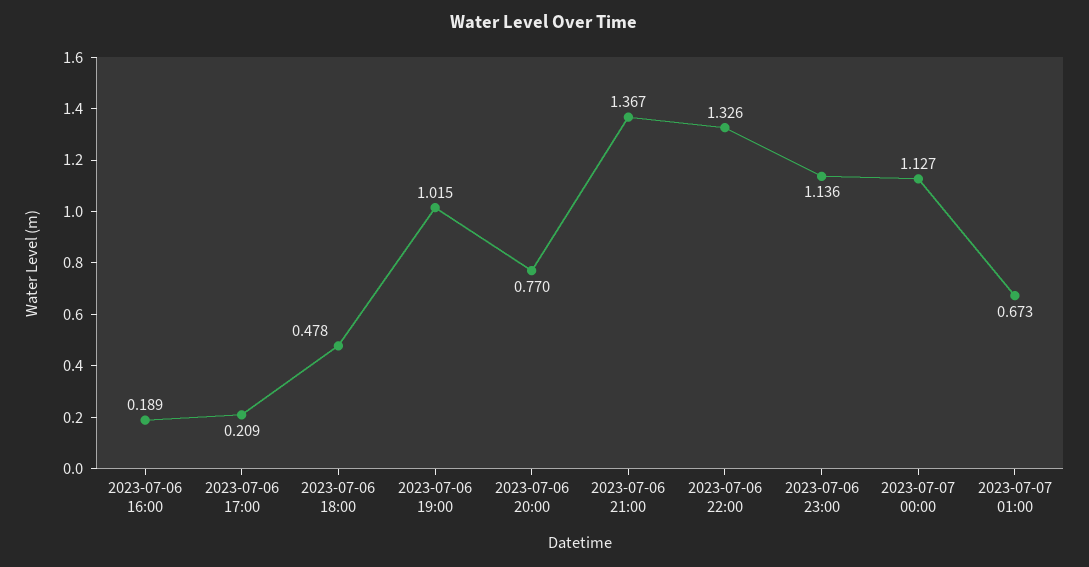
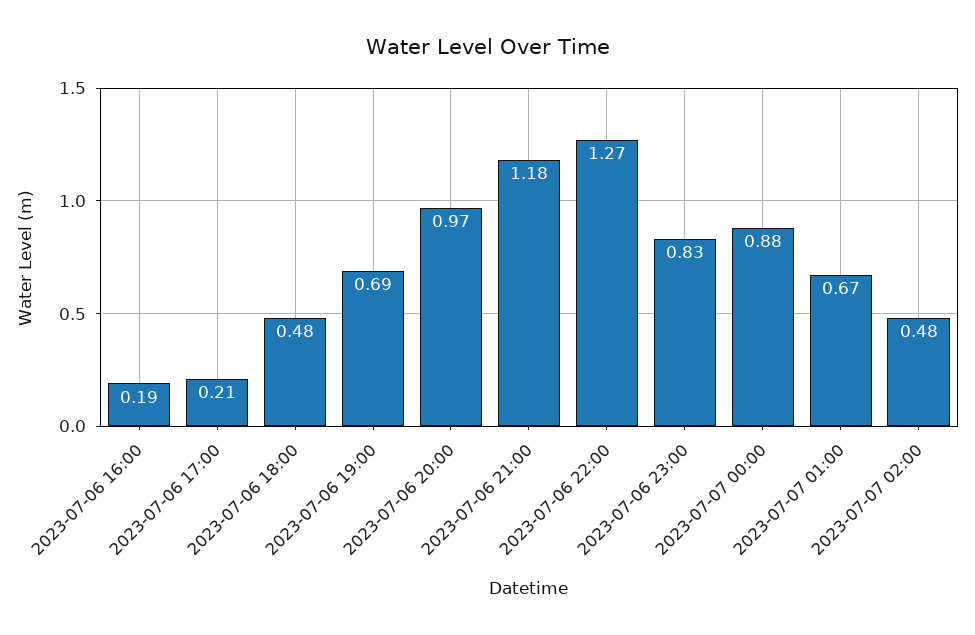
2023-07-06 19:00: 1.015 -> 0.69
2023-07-06 20:00: 0.77 -> 0.97
2023-07-06 21:00: 1.367 -> 1.18
2023-07-06 22:00: 1.326 -> 1.27
2023-07-06 23:00: 1.136 -> 0.83
2023-07-07 00:00: 1.127 -> 0.88
2023-07-07 02:00: none -> 0.48

